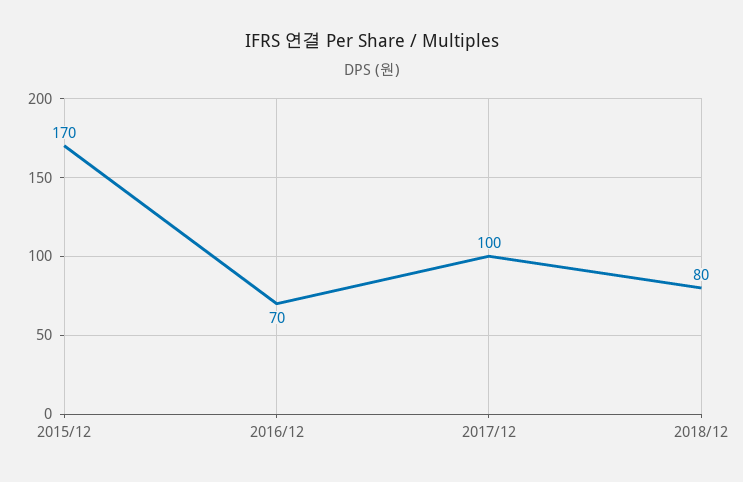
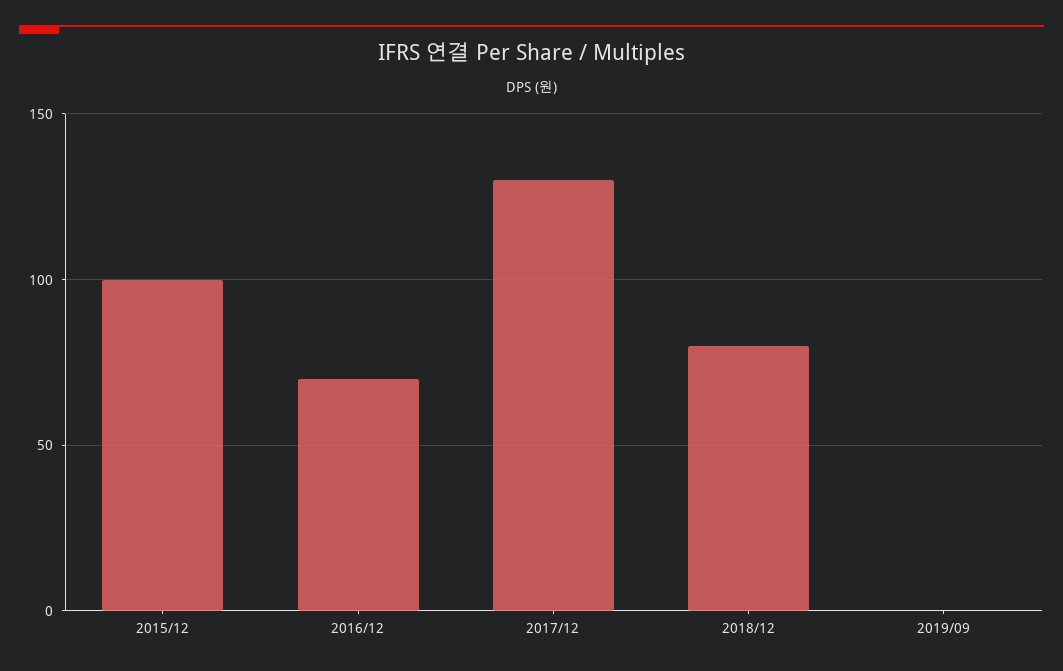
2015/12: 170 -> 100
2017/12: 100 -> 130
2019/09: none -> 0

